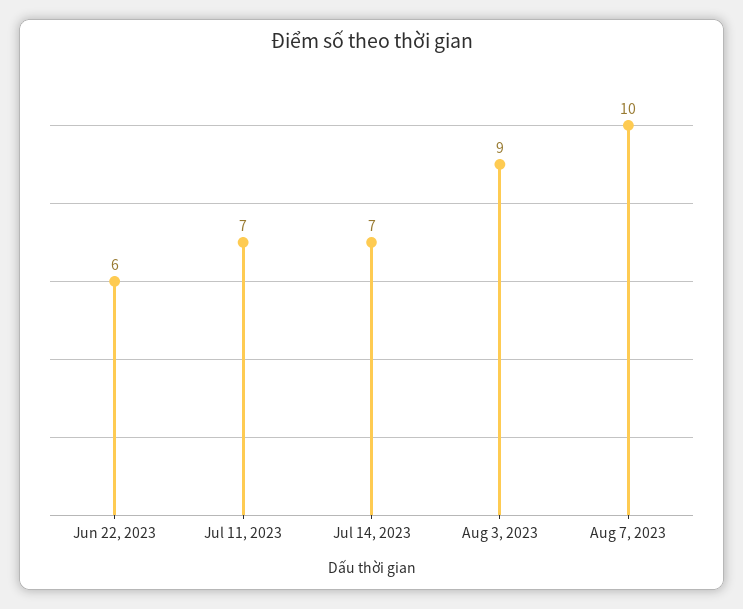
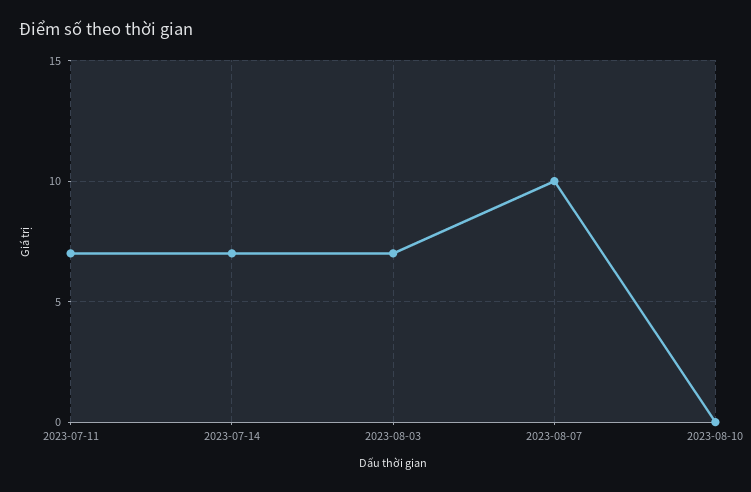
Jun 22, 2023: 6 -> none
Aug 3, 2023: 9 -> 7
2023-08-10: none -> 0

